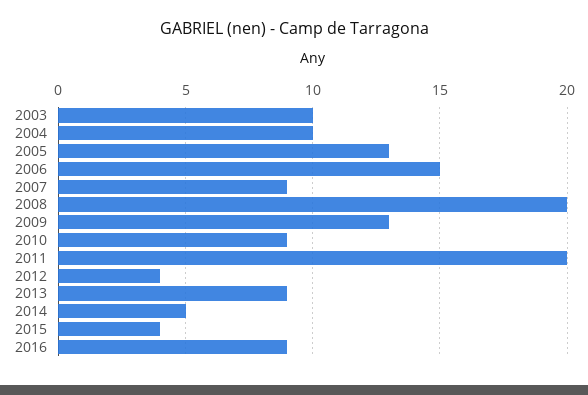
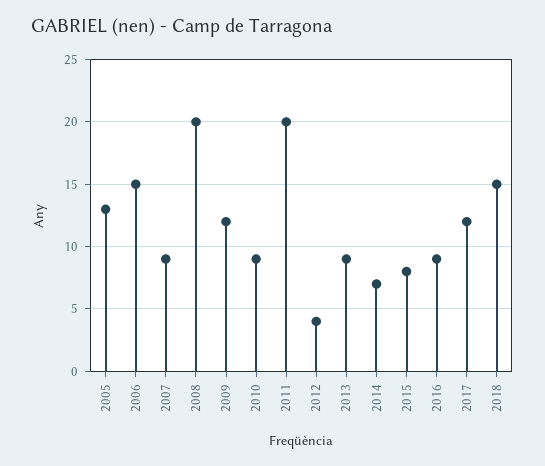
2003: 10 -> none
2004: 10 -> none
2009: 13 -> 12
2014: 5 -> 7
2015: 4 -> 8
2017: none -> 12
2018: none -> 15

